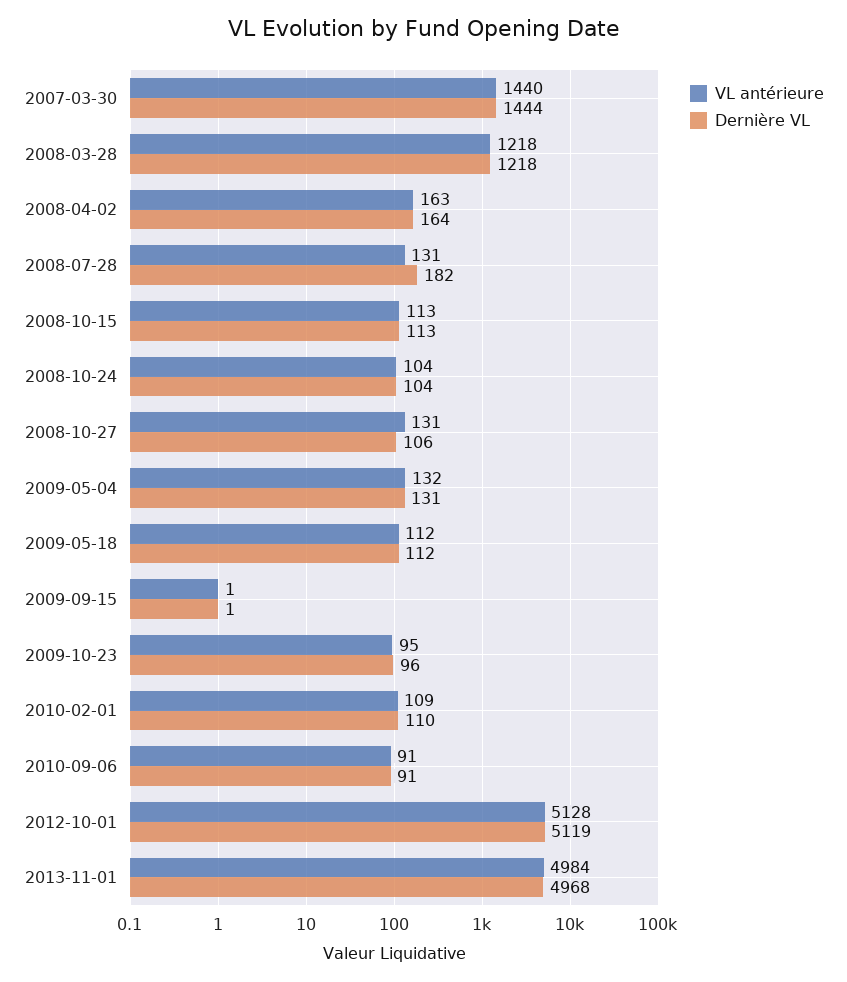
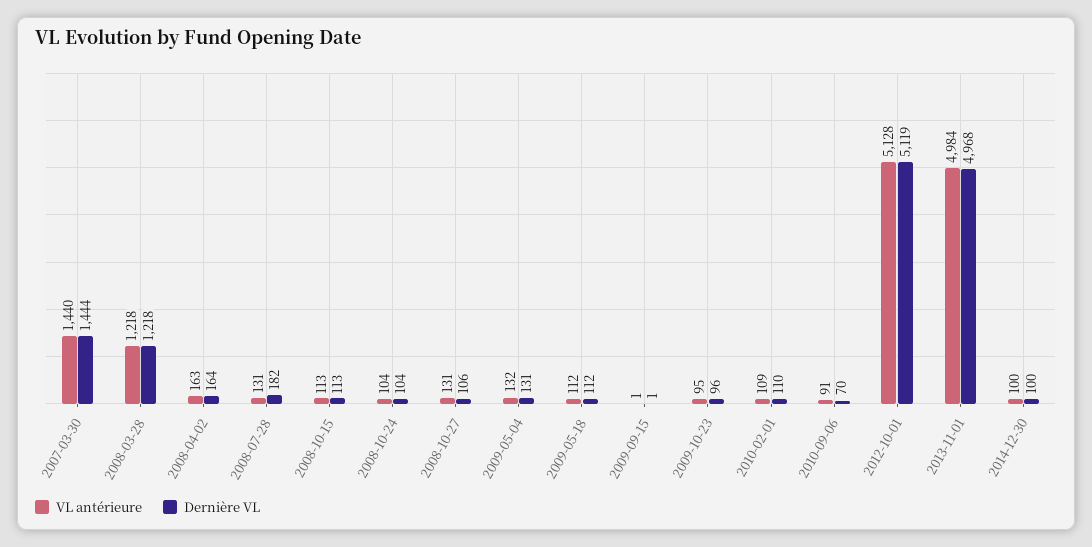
Dernière VL, 2010-09-06: 91 -> 70
VL antérieure, 2014-12-30: none -> 100
Dernière VL, 2014-12-30: none -> 100

